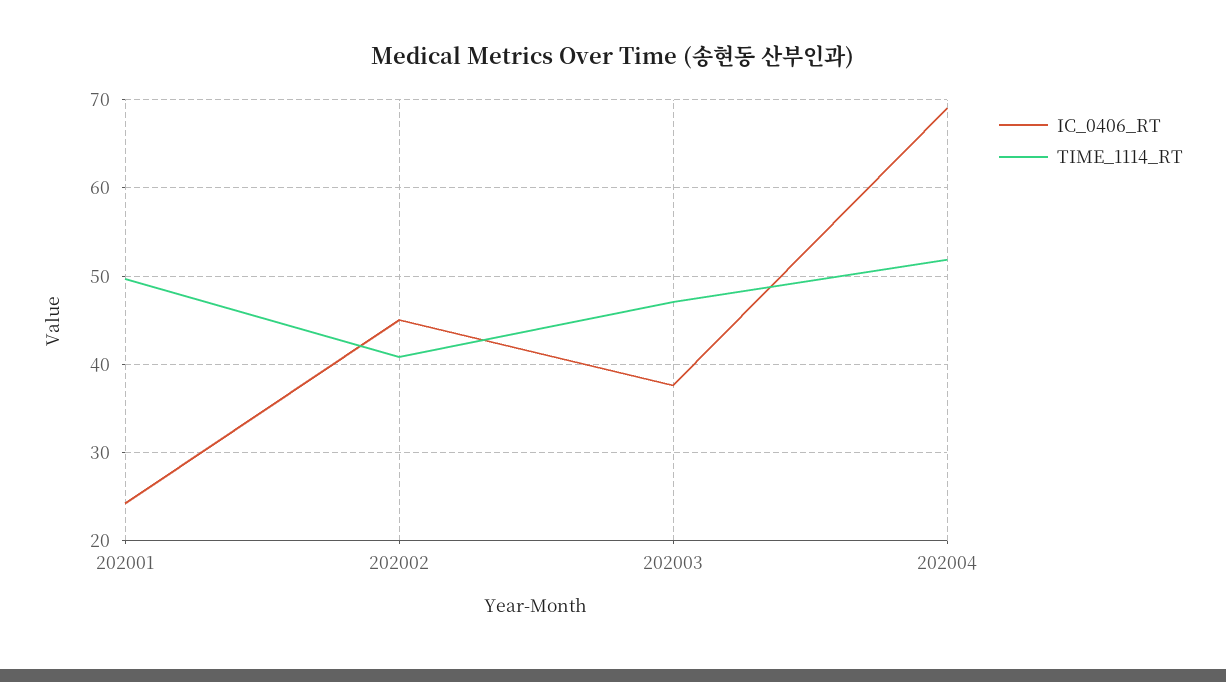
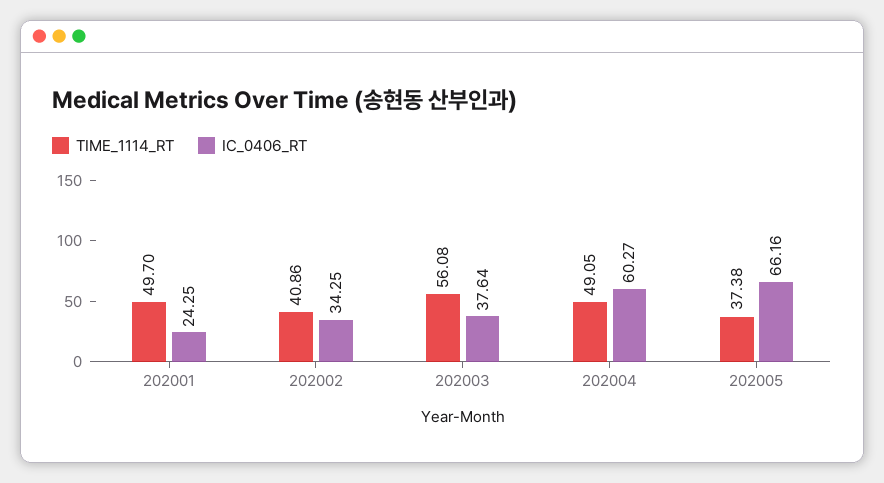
IC_0406_RT, 202002: 45 -> 34.25
TIME_1114_RT, 202003: 47 -> 56.08
IC_0406_RT, 202004: 69 -> 60.27
TIME_1114_RT, 202004: 52 -> 49.05
TIME_1114_RT, 202005: none -> 37.38
IC_0406_RT, 202005: none -> 66.16

